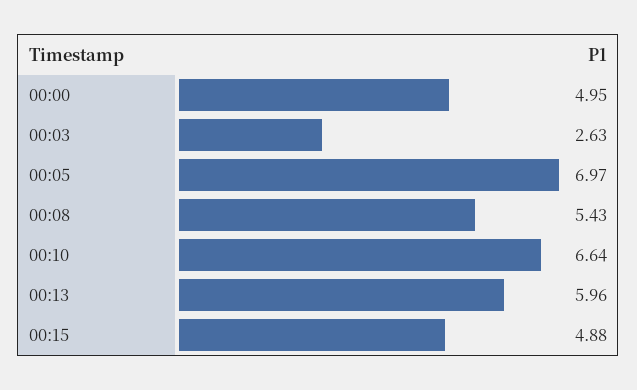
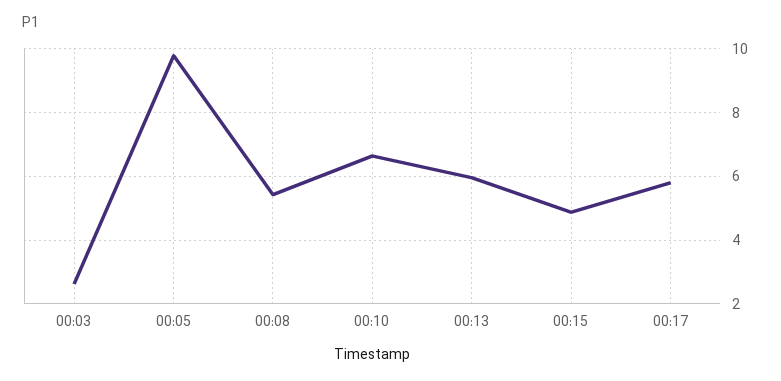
00:00: 4.95 -> none
00:05: 6.97 -> 9.8
00:17: none -> 5.8

